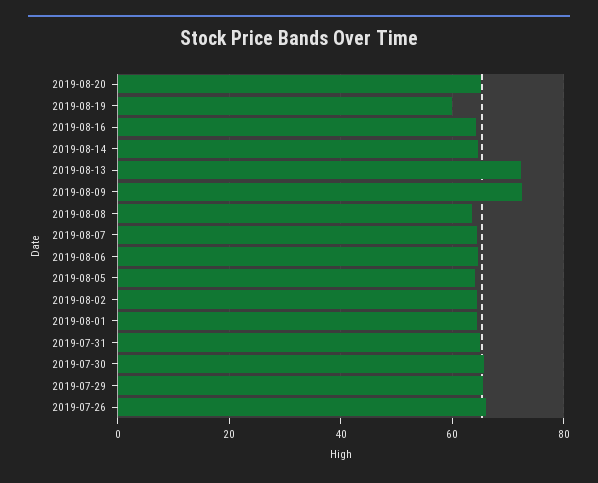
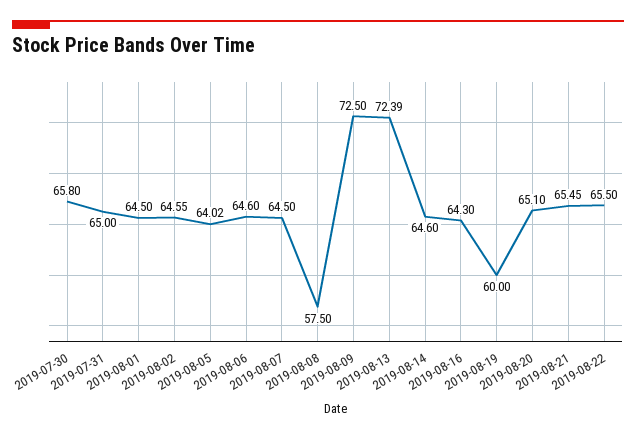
2019-08-08: 64 -> 57.5
2019-07-29: 66 -> none
2019-07-26: 66 -> none
2019-08-21: none -> 65.45
2019-08-22: none -> 65.5

